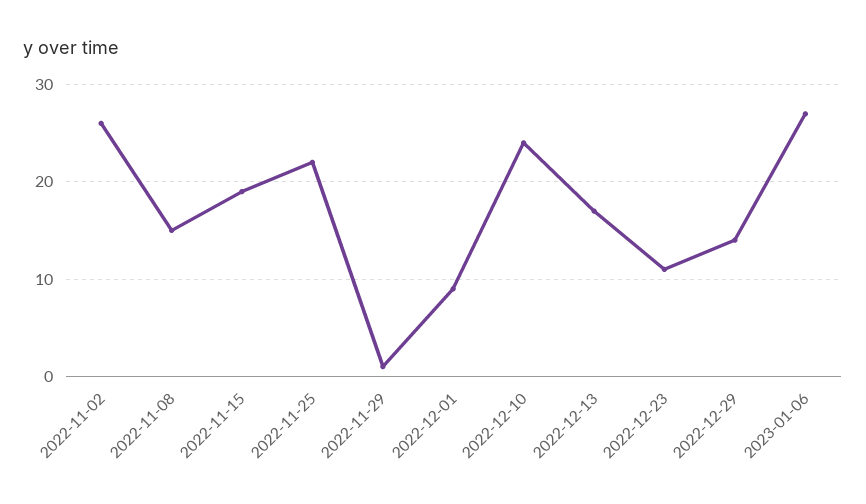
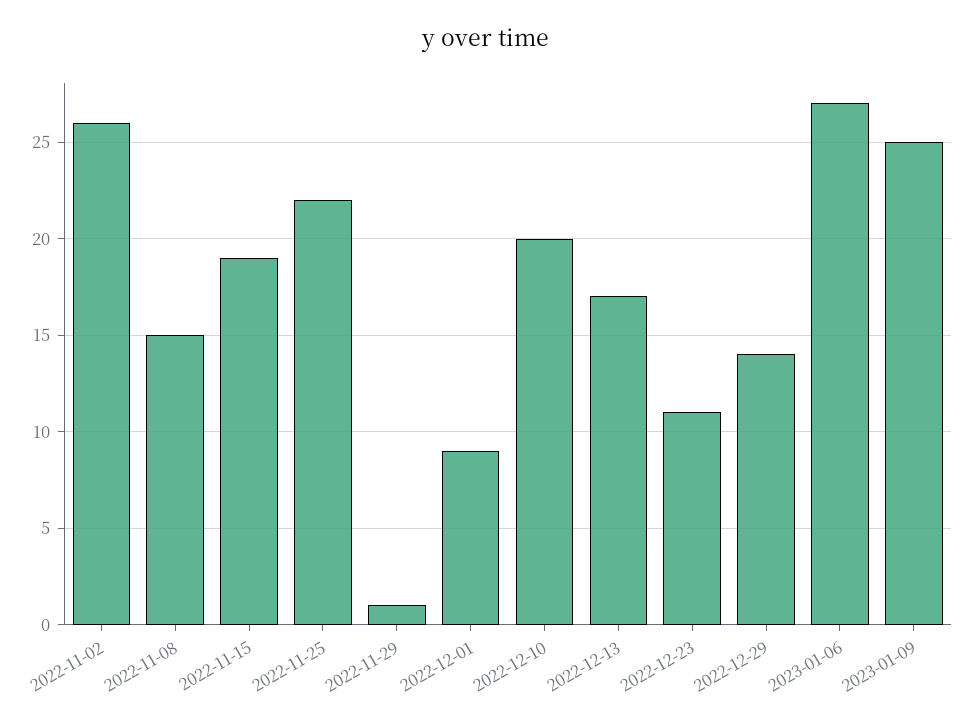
2022-12-10: 24 -> 20
2023-01-09: none -> 25

